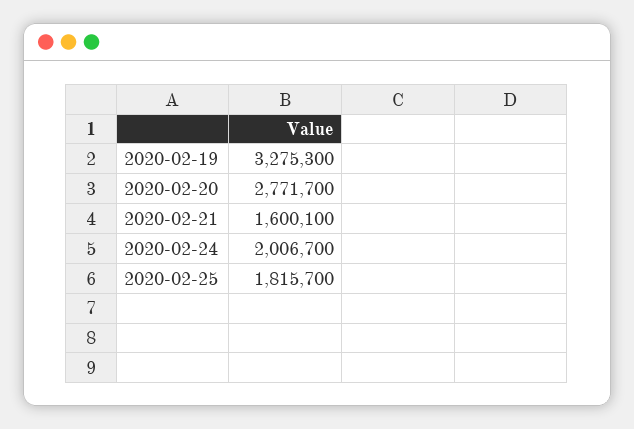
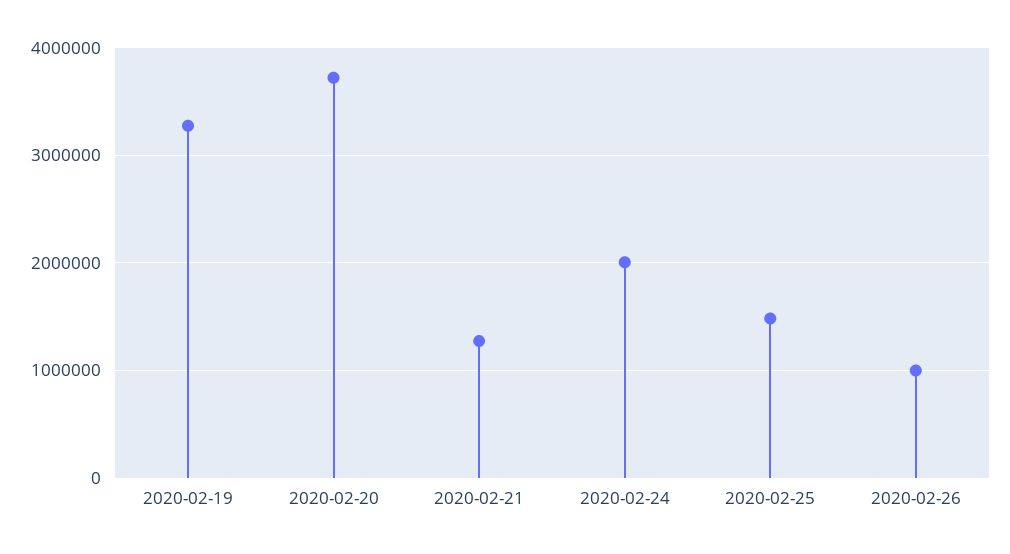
2020-02-20: 2771700 -> 3700000
2020-02-21: 1600100 -> 1300000
2020-02-25: 1815700 -> 1500000
2020-02-26: none -> 1000000

